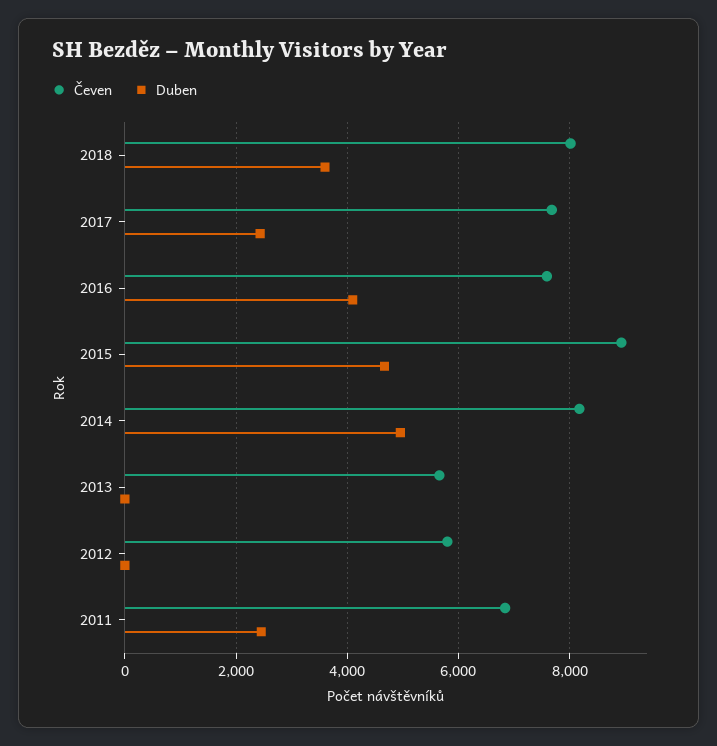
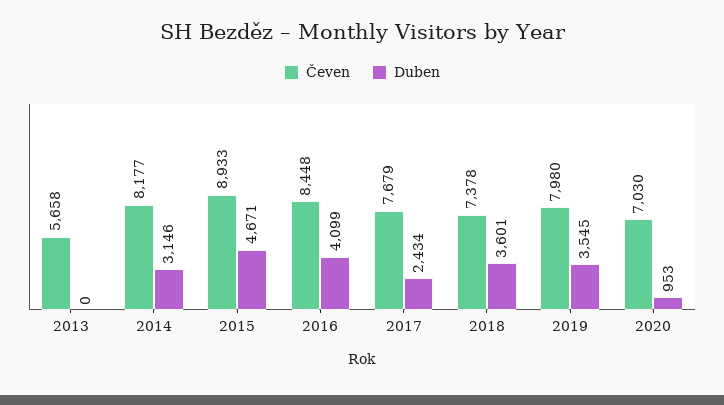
Čeven, 2018: 8000 -> 7378
Čeven, 2016: 7600 -> 8448
Duben, 2014: 5000 -> 3146
Čeven, 2012: 5800 -> none
Duben, 2012: 0 -> none
Čeven, 2011: 6800 -> none
Duben, 2011: 2400 -> none
Čeven, 2019: none -> 7980
Duben, 2019: none -> 3545
Čeven, 2020: none -> 7030
Duben, 2020: none -> 953

